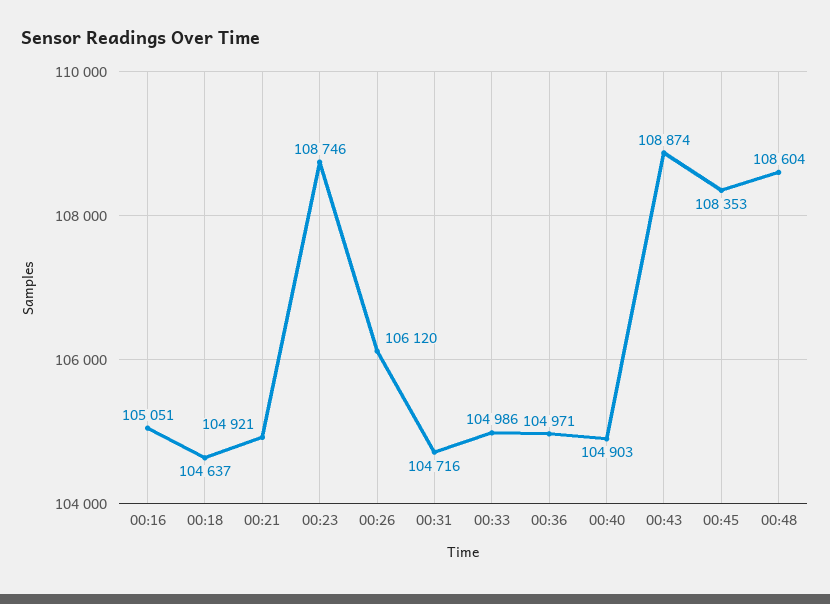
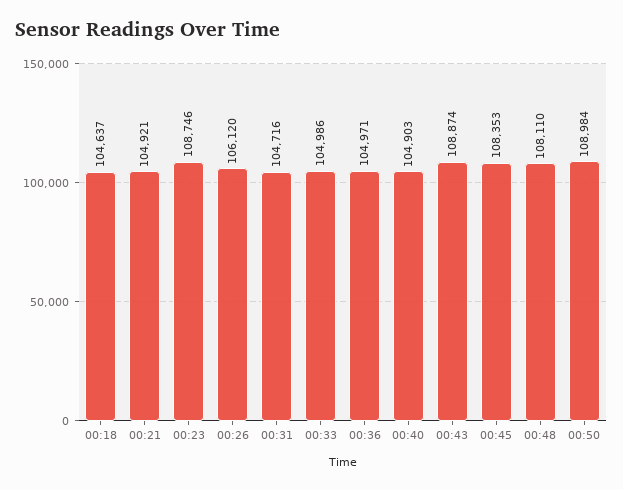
00:16: 105051 -> none
00:48: 108604 -> 108110
00:50: none -> 108984

